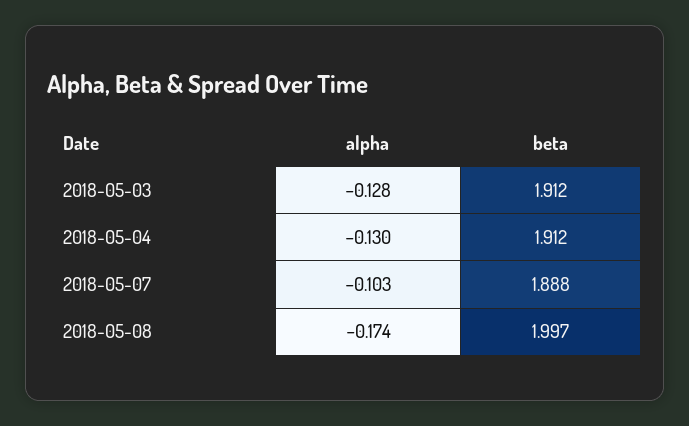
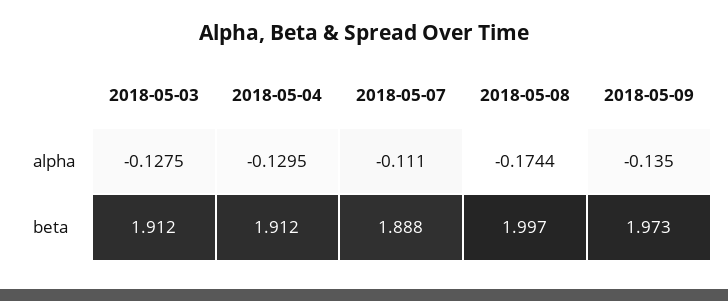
alpha, 2018-05-07: -0.103 -> -0.111
alpha, 2018-05-09: none -> -0.135
beta, 2018-05-09: none -> 1.973

